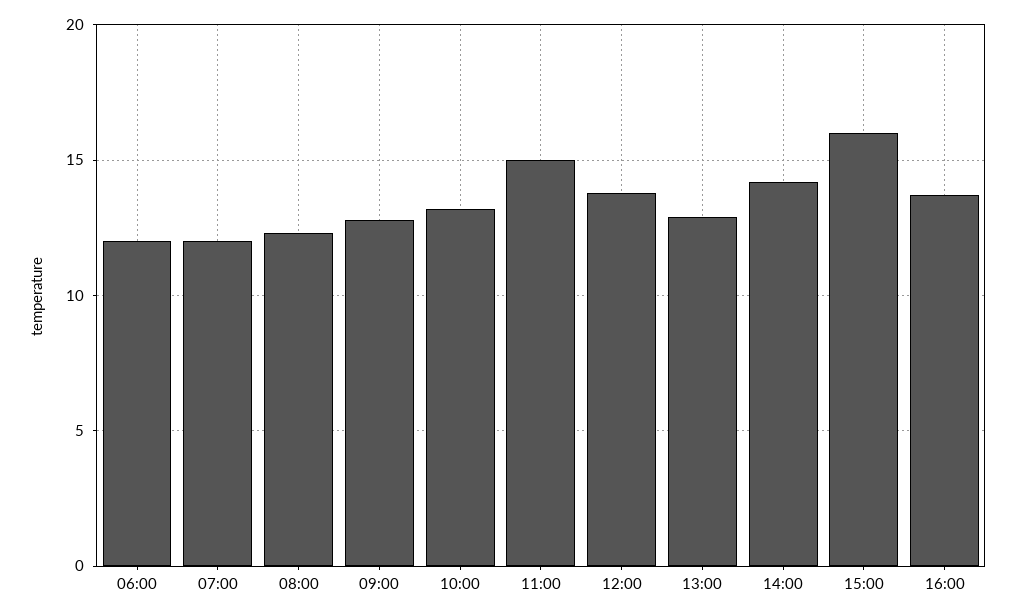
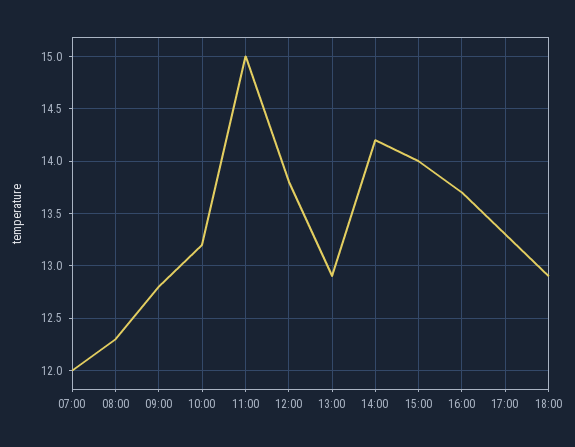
06:00: 12 -> none
15:00: 16 -> 14
17:00: none -> 13.3
18:00: none -> 12.9

